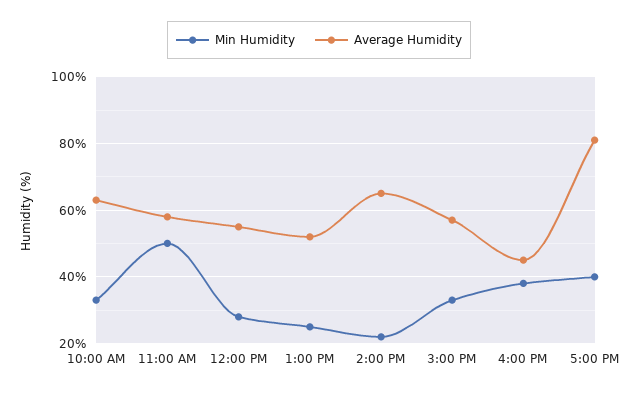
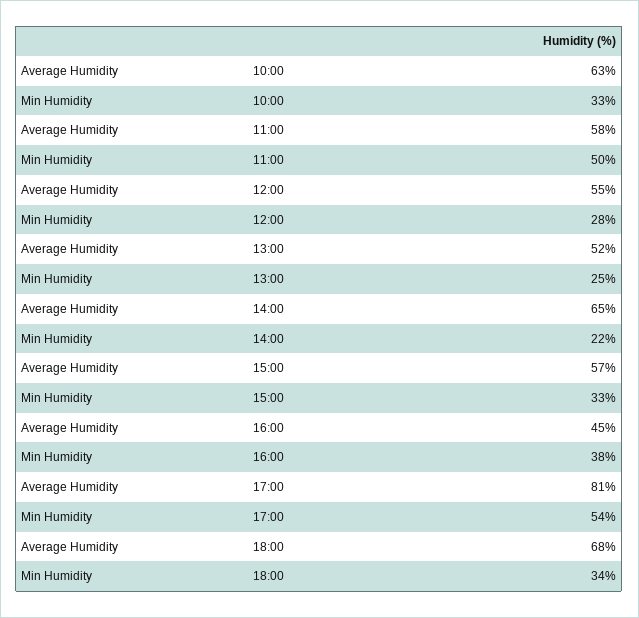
Min Humidity, 5:00 PM: 40 -> 54
Average Humidity, 18:00: none -> 68
Min Humidity, 18:00: none -> 34

